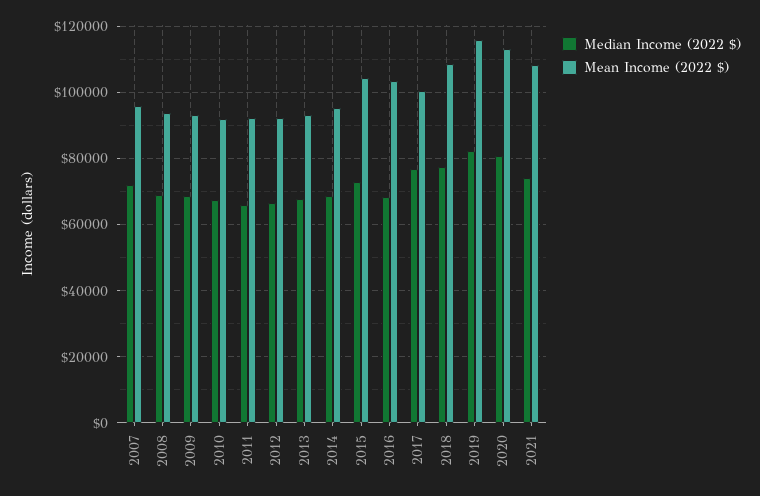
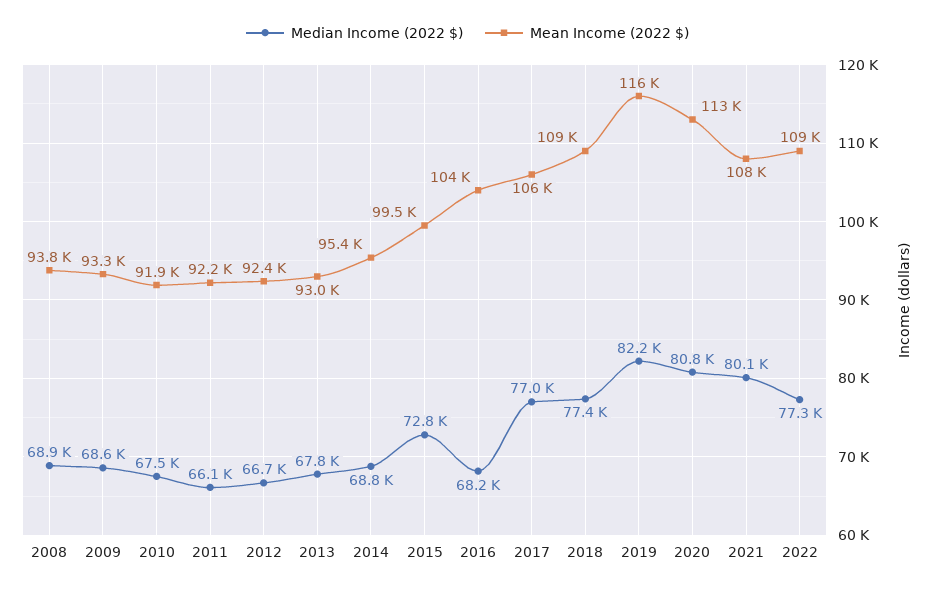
Median Income (2022 $), 2007: 72000 -> none
Mean Income (2022 $), 2007: 96000 -> none
Mean Income (2022 $), 2015: 104000 -> 99500
Mean Income (2022 $), 2017: 100000 -> 106000
Median Income (2022 $), 2021: 74000 -> 80100
Median Income (2022 $), 2022: none -> 77300
Mean Income (2022 $), 2022: none -> 109000

